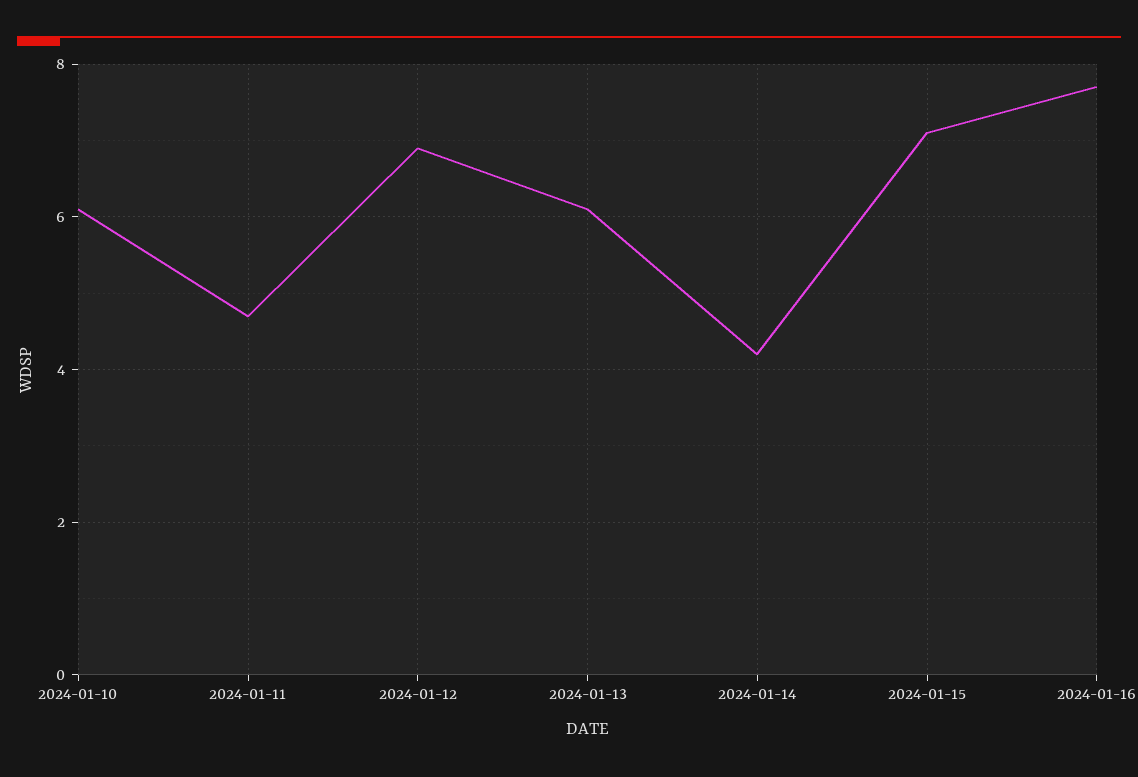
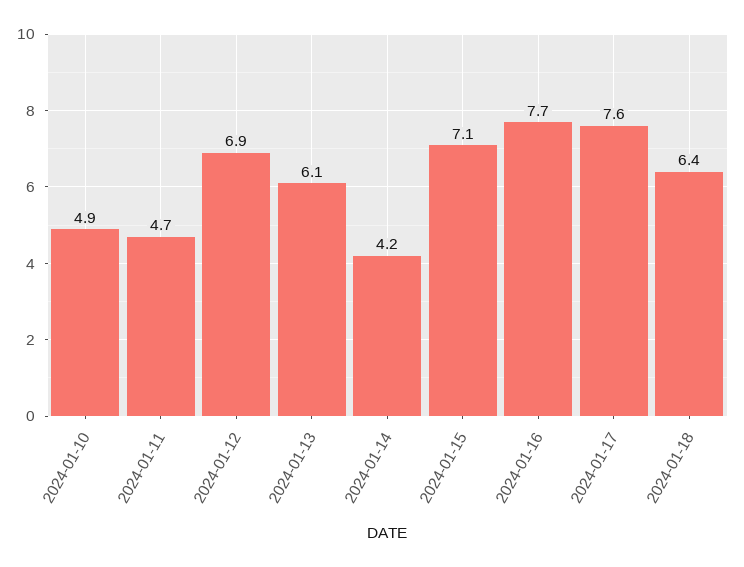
2024-01-10: 6 -> 4.9
2024-01-17: none -> 7.6
2024-01-18: none -> 6.4

